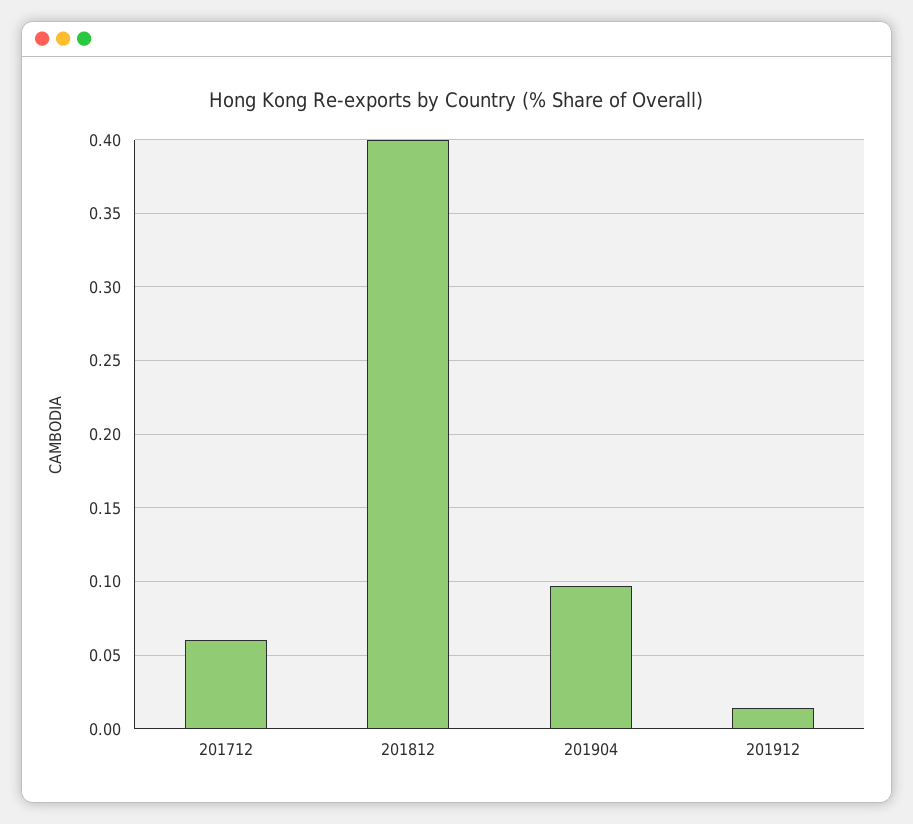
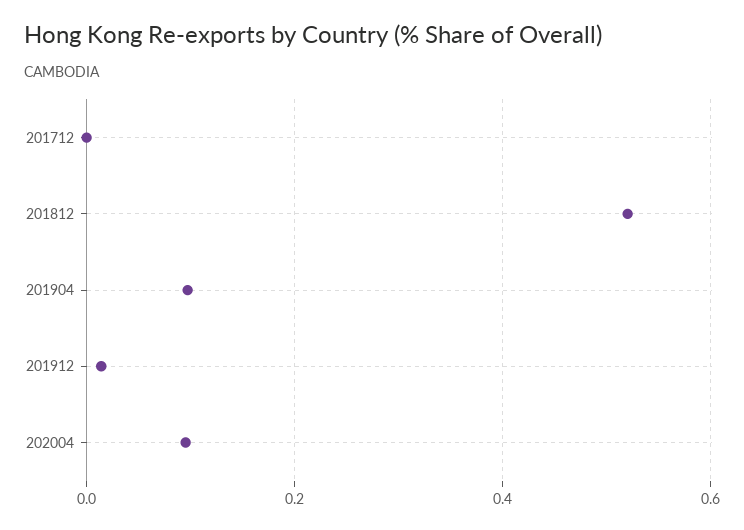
201712: 0.06 -> 0
201812: 0.4 -> 0.52
202004: none -> 0.1

